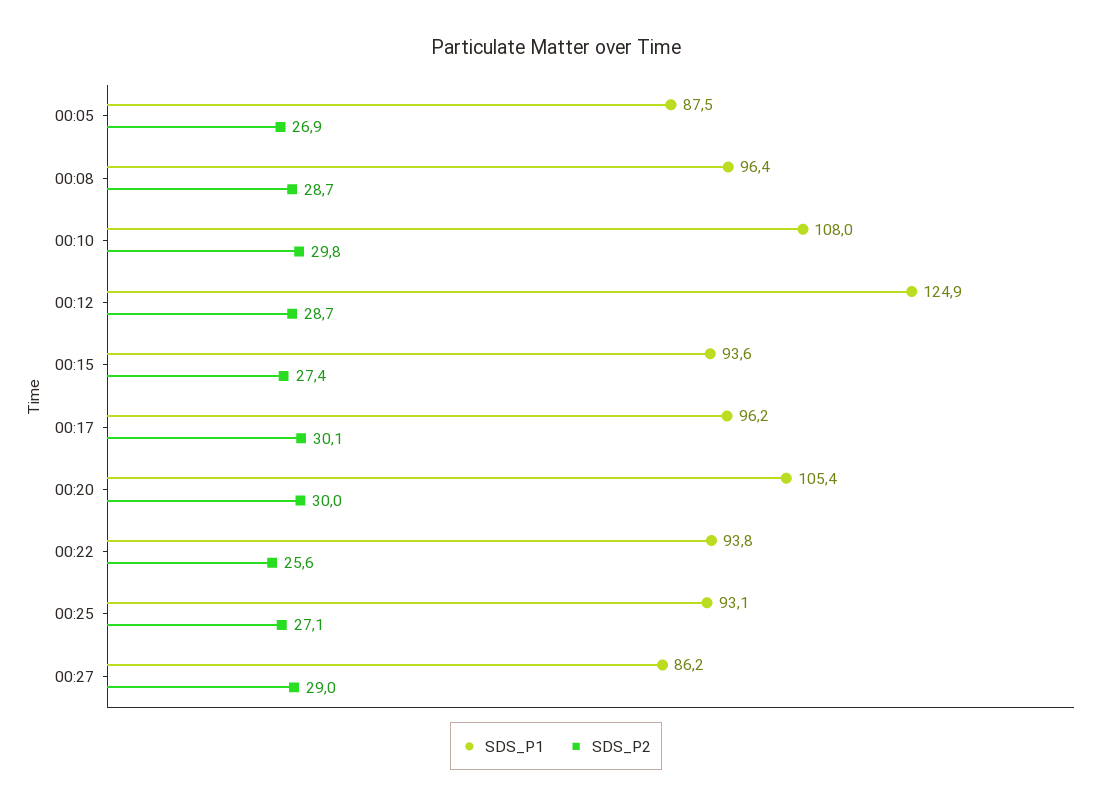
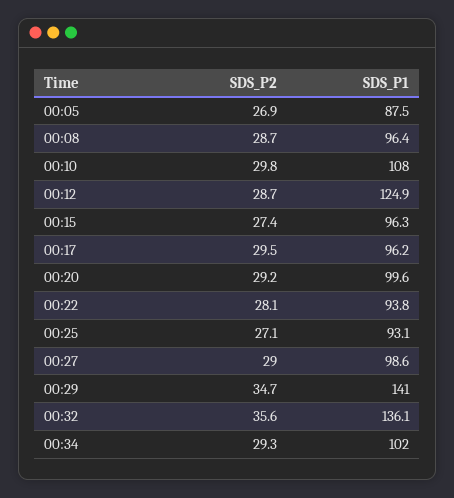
SDS_P1, 00:15: 93.6 -> 96.3
SDS_P2, 00:17: 30.1 -> 29.5
SDS_P1, 00:20: 105.4 -> 99.6
SDS_P2, 00:20: 30 -> 29.2
SDS_P2, 00:22: 25.6 -> 28.1
SDS_P1, 00:27: 86.2 -> 98.6
SDS_P2, 00:29: none -> 34.7
SDS_P1, 00:29: none -> 141
SDS_P2, 00:32: none -> 35.6
SDS_P1, 00:32: none -> 136.1
SDS_P2, 00:34: none -> 29.3
SDS_P1, 00:34: none -> 102

